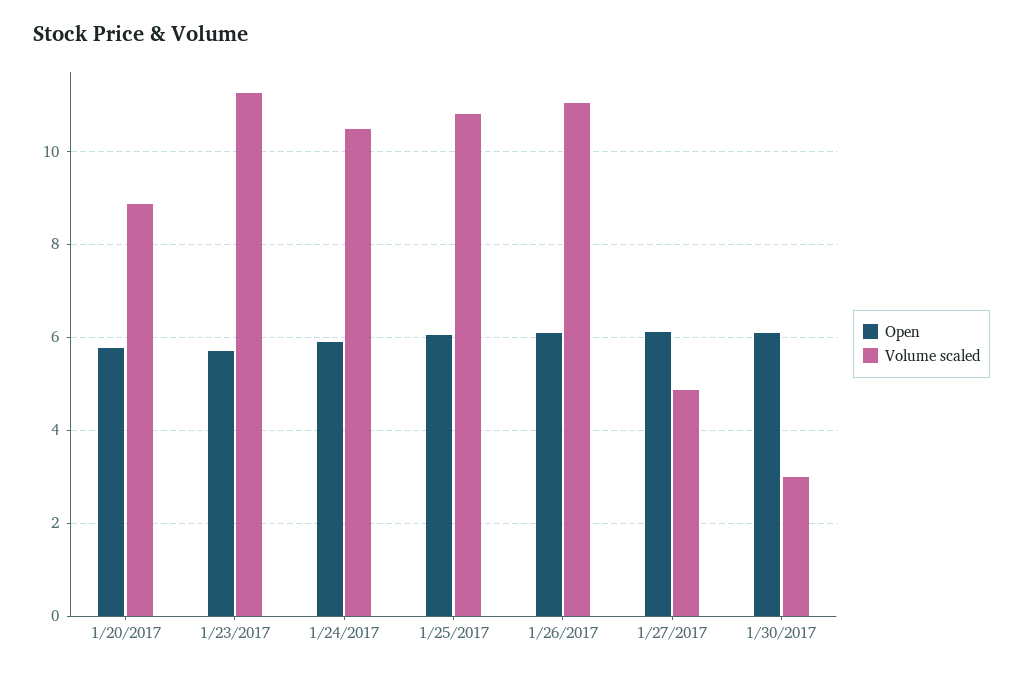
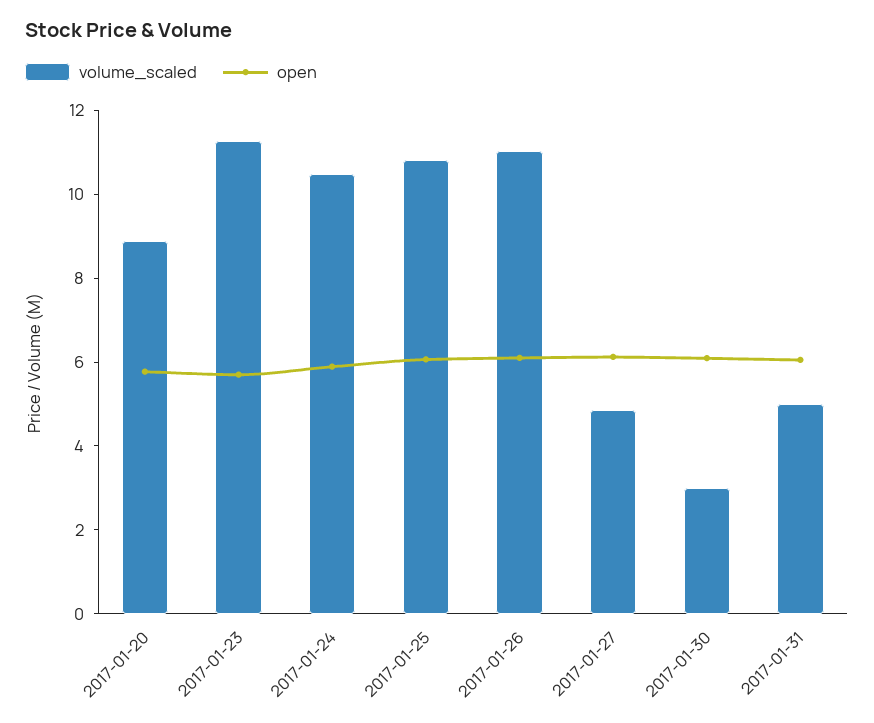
Volume scaled, 2017-01-31: none -> 5
Open, 2017-01-31: none -> 6

